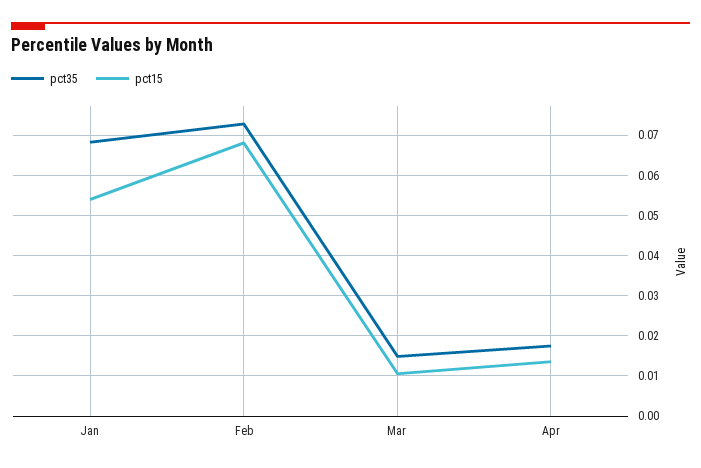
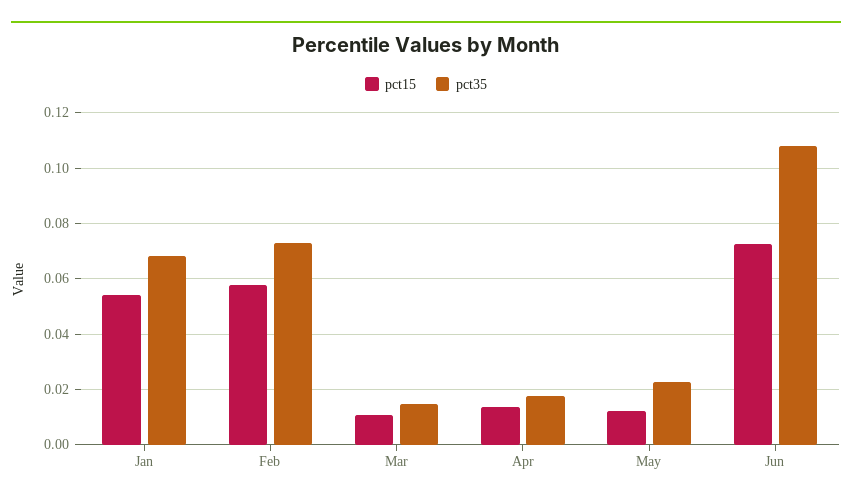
pct15, Feb: 0.068 -> 0.0575
pct15, May: none -> 0.0125
pct35, May: none -> 0.0225
pct15, Jun: none -> 0.0725
pct35, Jun: none -> 0.1075

